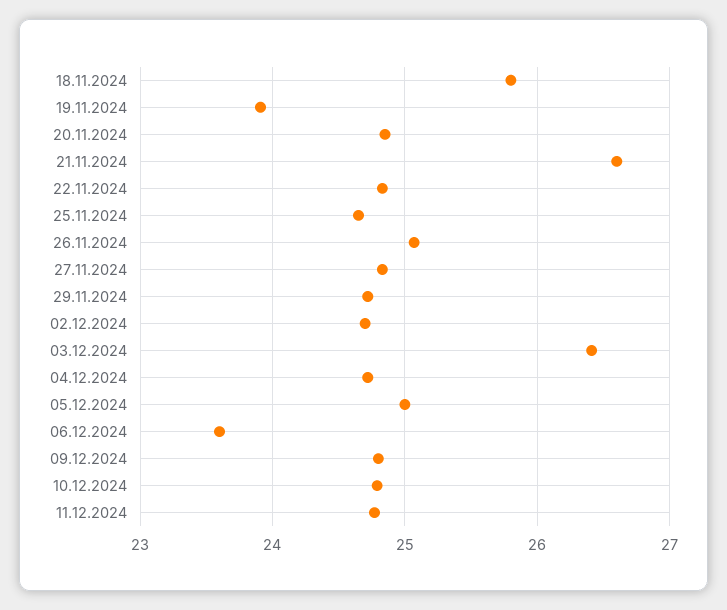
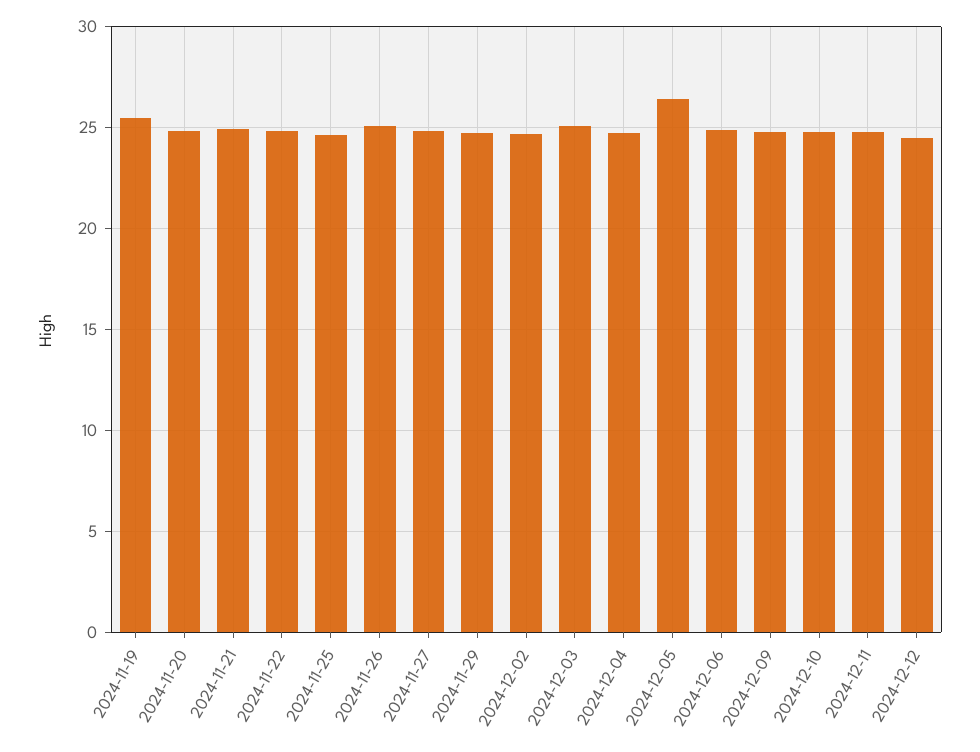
18.11.2024: 25.8 -> none
19.11.2024: 23.9 -> 25.5
21.11.2024: 26.6 -> 25
03.12.2024: 26.4 -> 25
05.12.2024: 25 -> 26.5
06.12.2024: 23.6 -> 25
2024-12-12: none -> 24.5

